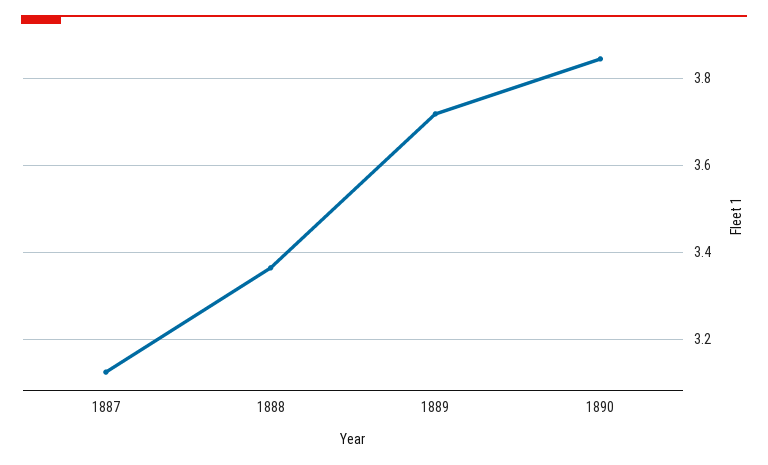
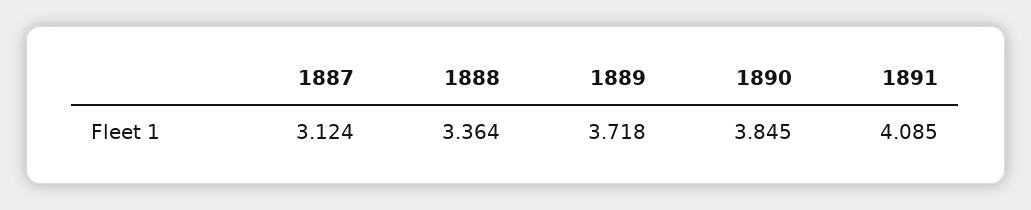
1891: none -> 4.085

